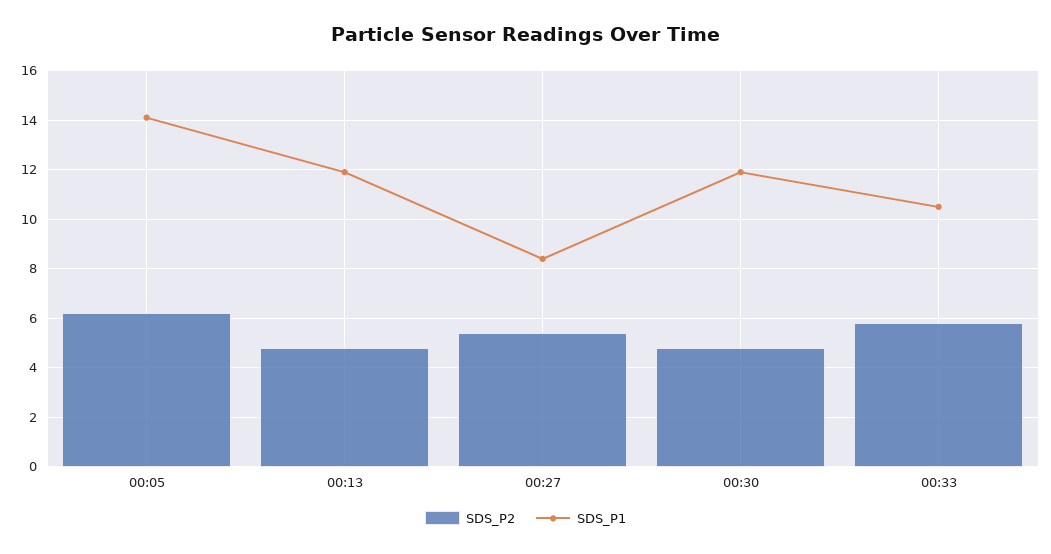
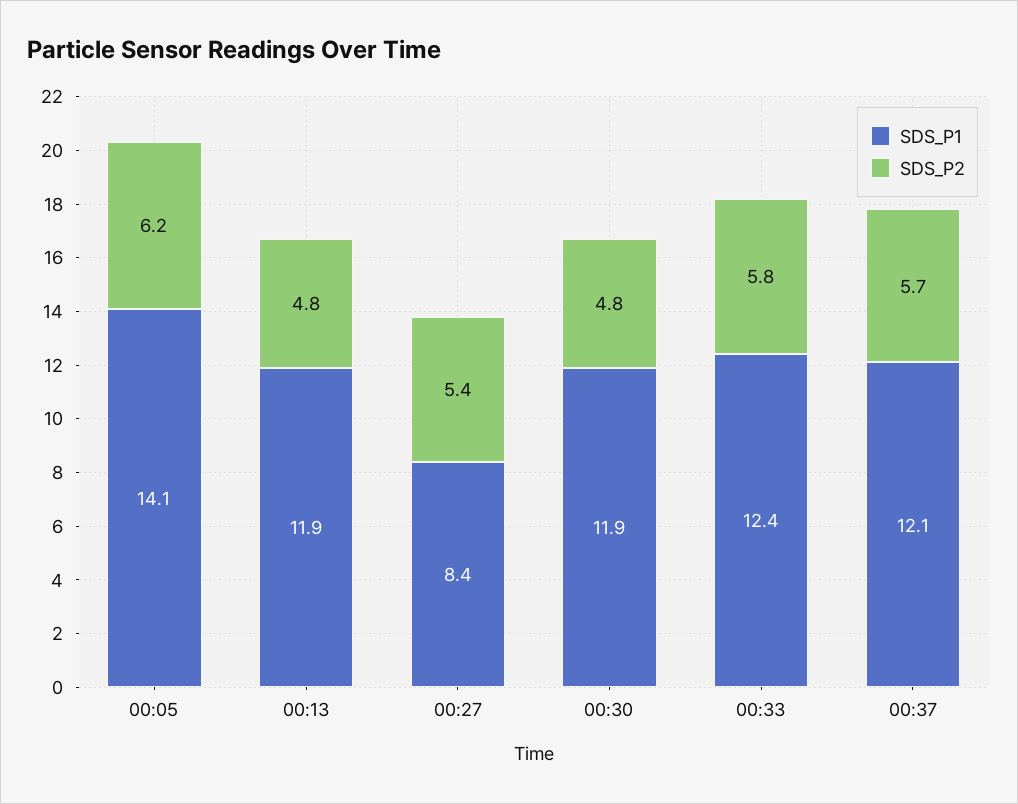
SDS_P1, 00:33: 10.5 -> 12.4
SDS_P1, 00:37: none -> 12.1
SDS_P2, 00:37: none -> 5.7

